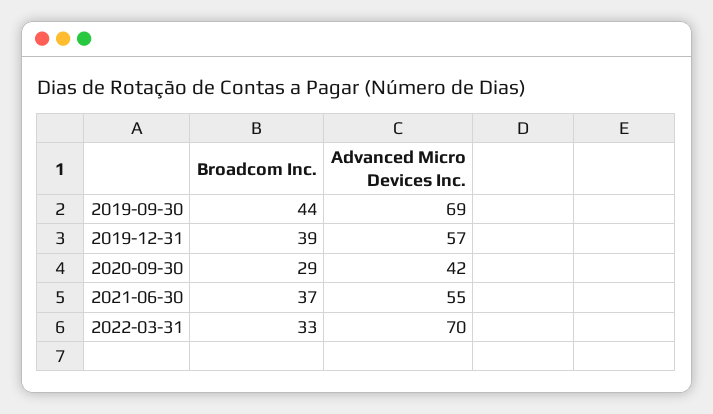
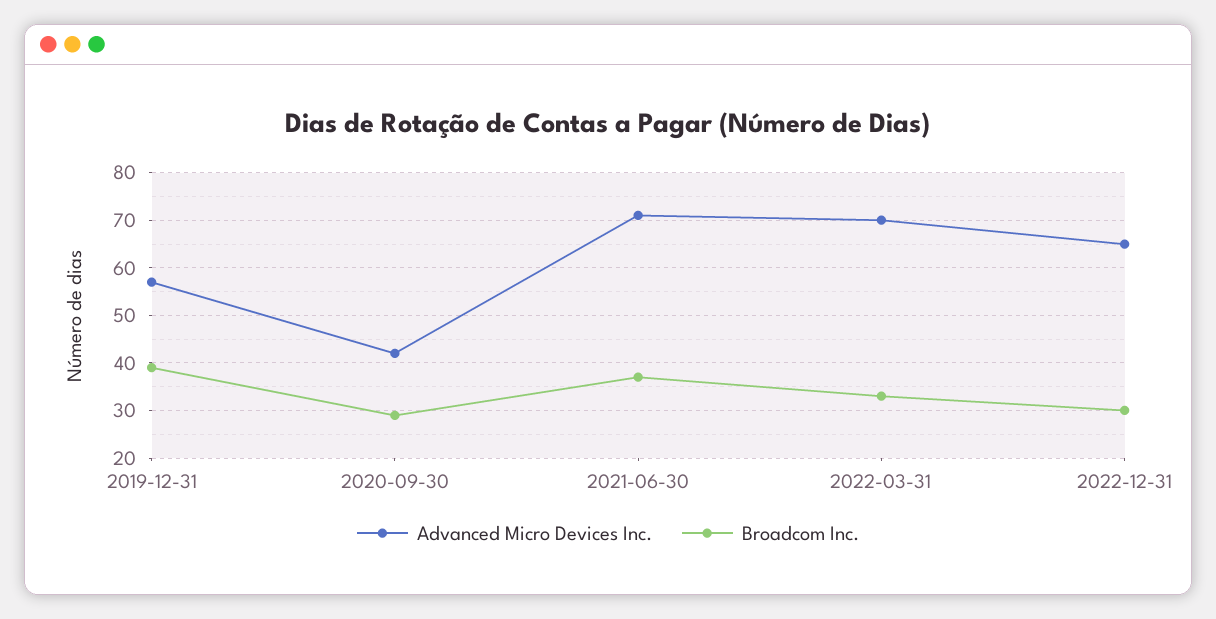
Broadcom Inc., 2019-09-30: 44 -> none
Advanced Micro Devices Inc., 2019-09-30: 69 -> none
Advanced Micro Devices Inc., 2021-06-30: 55 -> 70
Advanced Micro Devices Inc., 2022-12-31: none -> 65
Broadcom Inc., 2022-12-31: none -> 30

